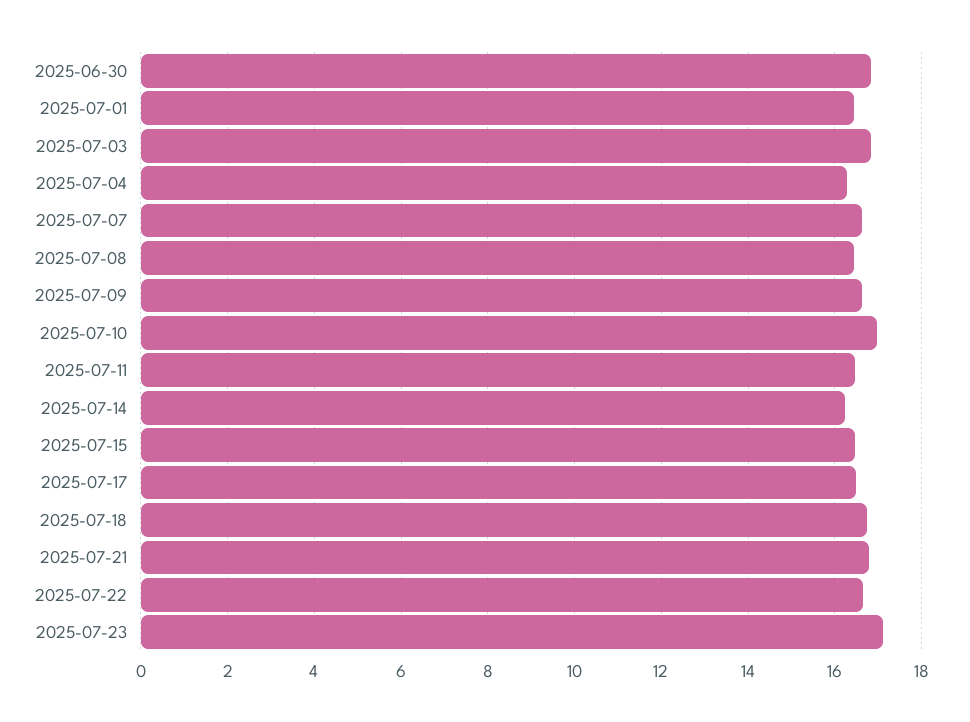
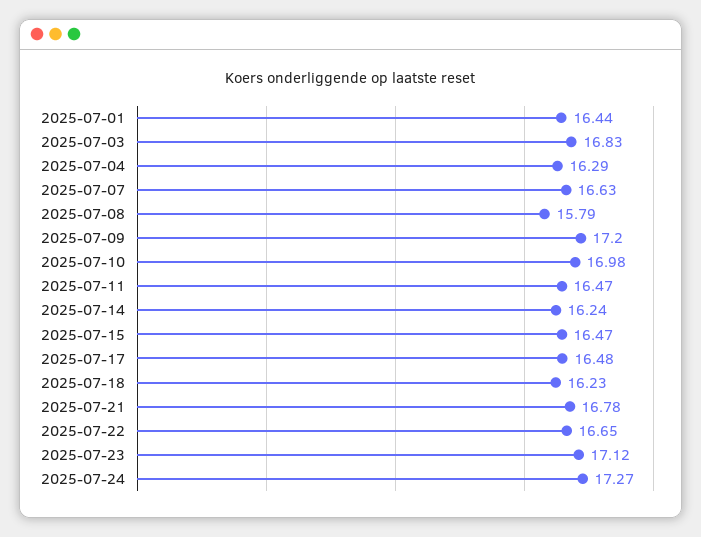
2025-06-30: 16.8 -> none
2025-07-08: 16.4 -> 15.79
2025-07-09: 16.6 -> 17.2
2025-07-18: 16.8 -> 16.23
2025-07-24: none -> 17.27

